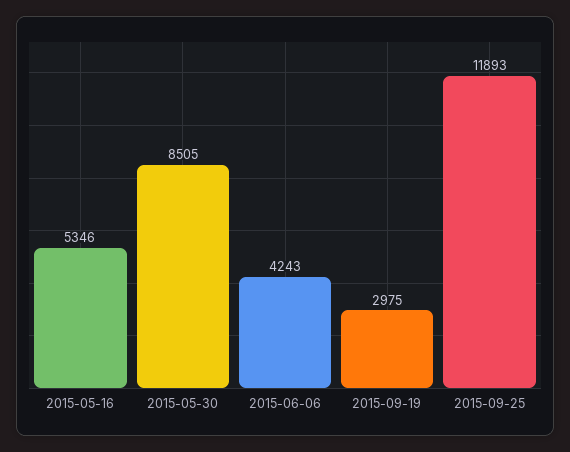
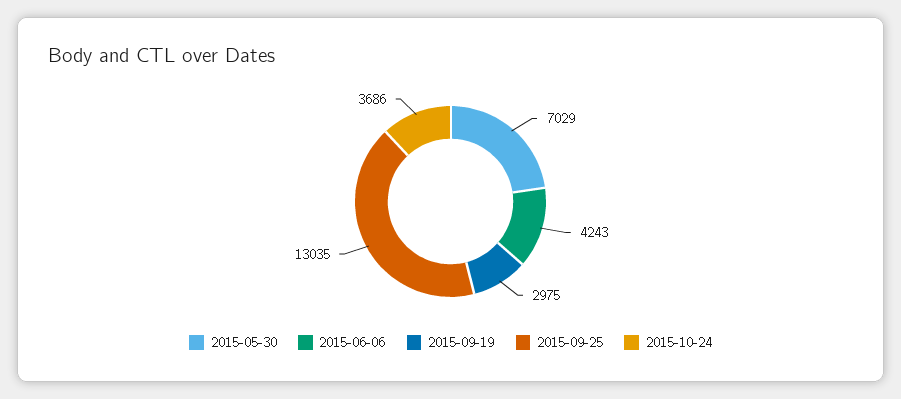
2015-05-16: 5346 -> none
2015-05-30: 8505 -> 7029
2015-09-25: 11893 -> 13035
2015-10-24: none -> 3686

